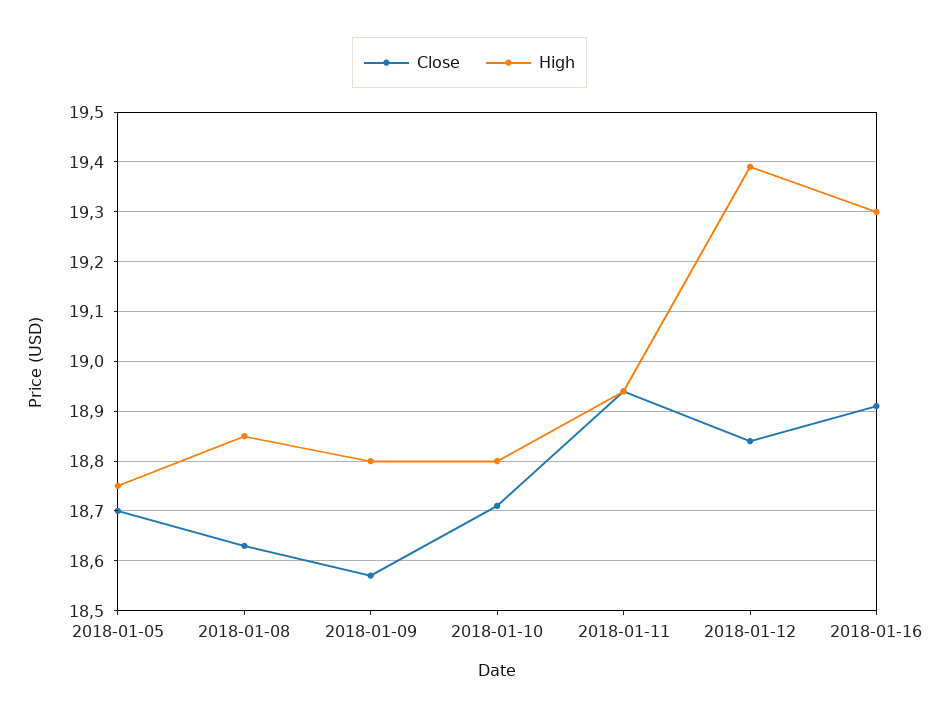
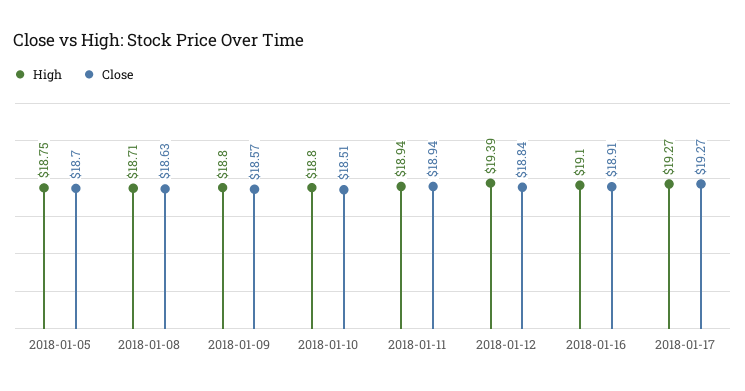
High, 2018-01-08: 18.85 -> 18.71
Close, 2018-01-10: 18.7 -> 18.51
High, 2018-01-16: 19.3 -> 19.1
High, 2018-01-17: none -> 19.27
Close, 2018-01-17: none -> 19.27

